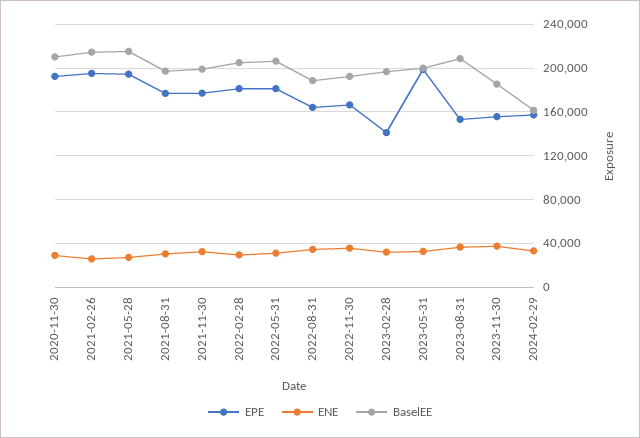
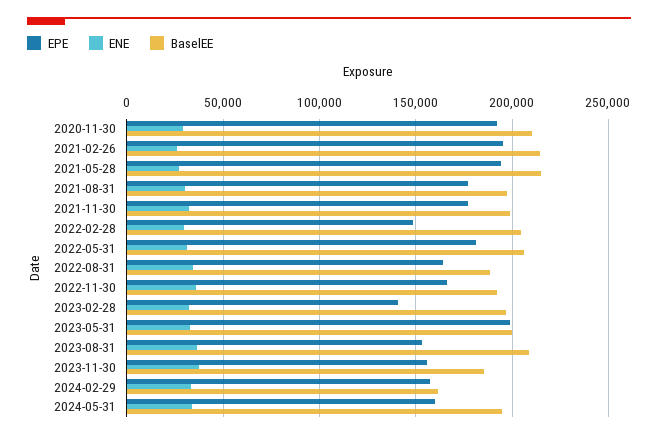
EPE, 2022-02-28: 180000 -> 150000
EPE, 2024-05-31: none -> 160000
ENE, 2024-05-31: none -> 35000
BaselEE, 2024-05-31: none -> 195000

